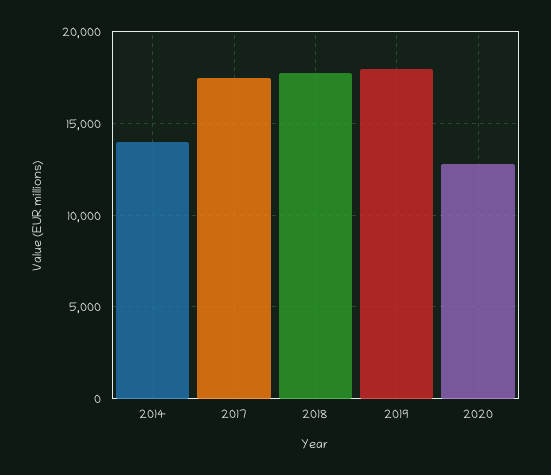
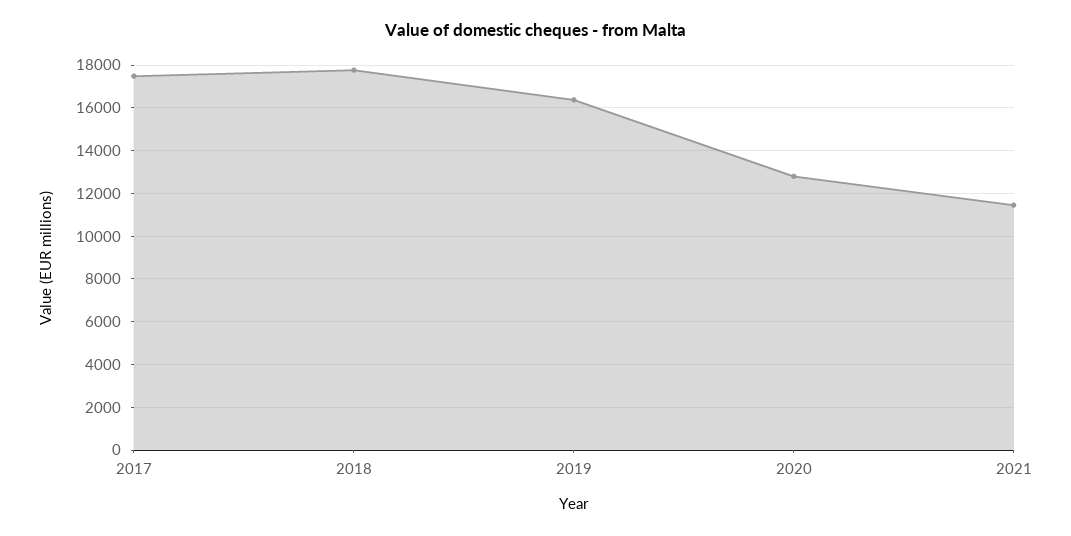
2014: 14000 -> none
2019: 18000 -> 16500
2021: none -> 11500

